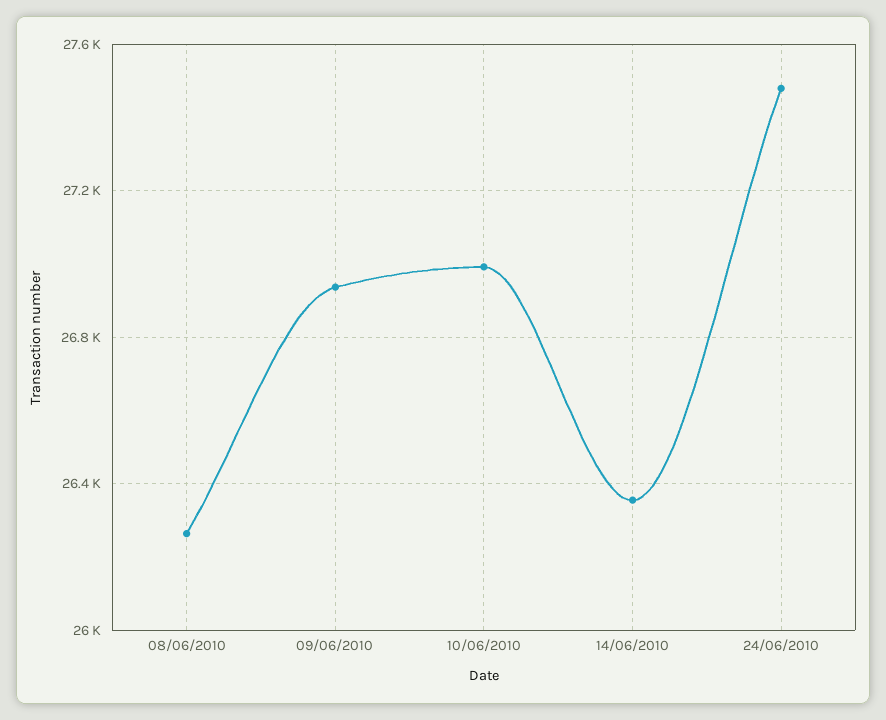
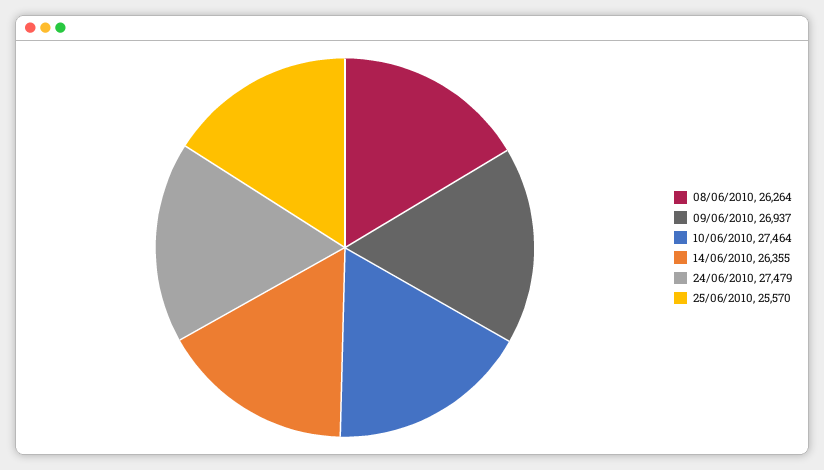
10/06/2010: 27000 -> 27464
25/06/2010: none -> 25570

